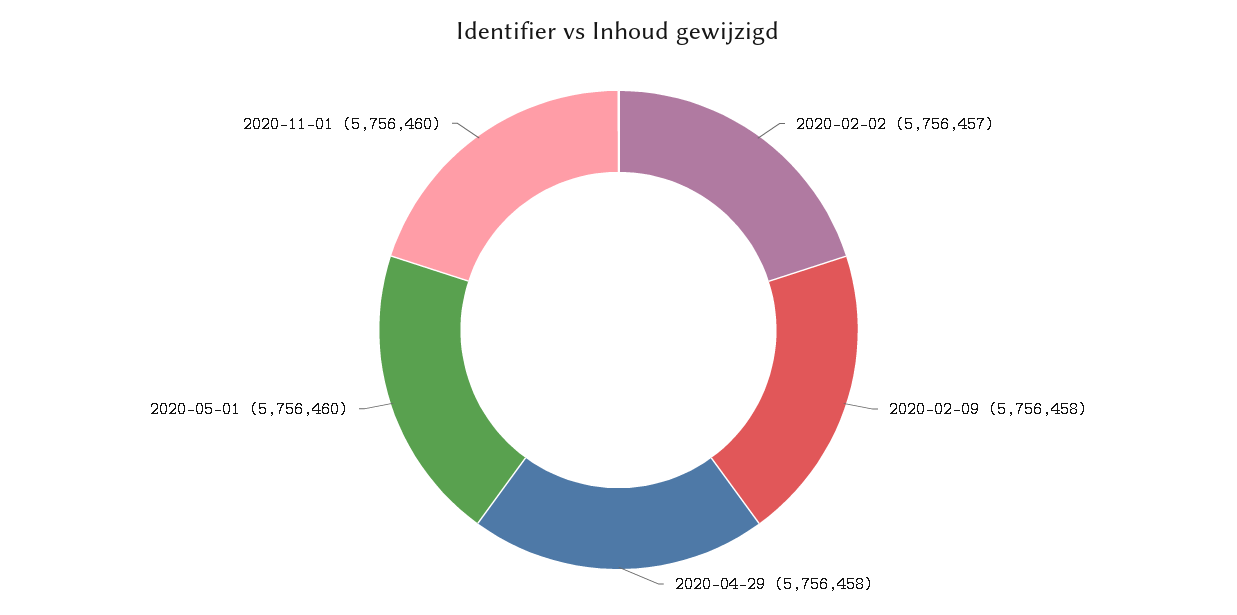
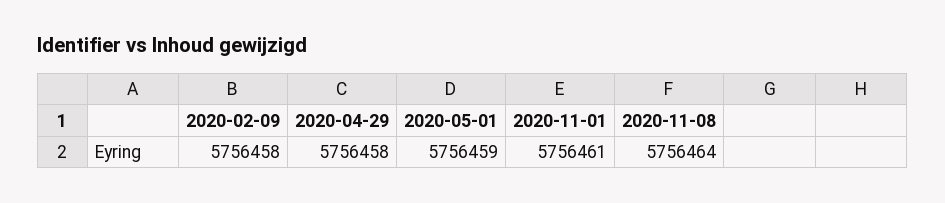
2020-02-02: 5756457 -> none
2020-05-01: 5756460 -> 5756459
2020-11-01: 5756460 -> 5756461
2020-11-08: none -> 5756464

